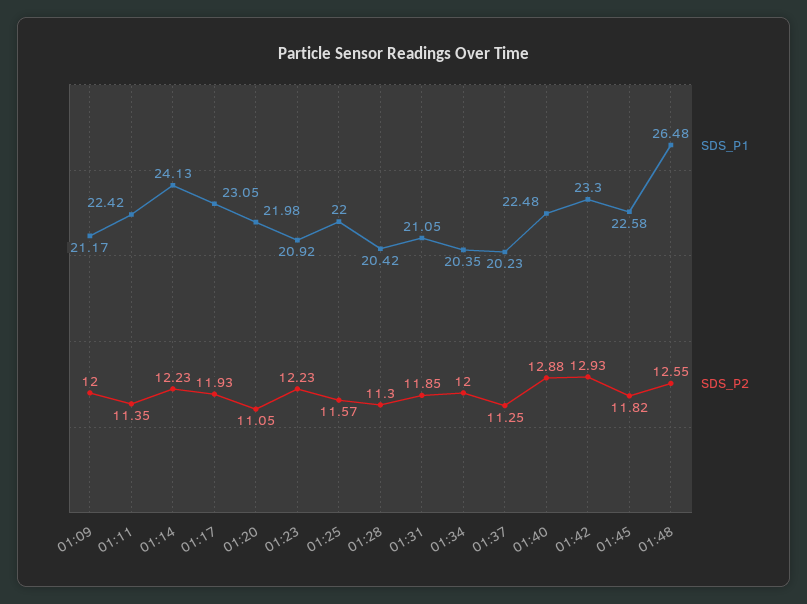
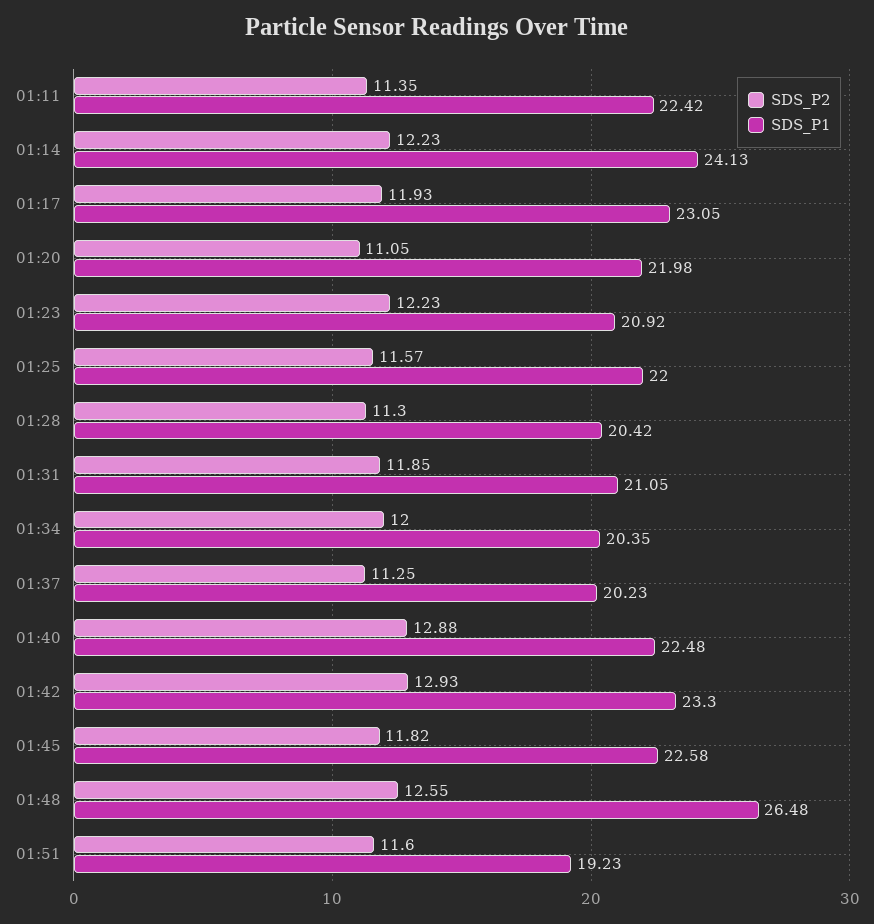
SDS_P1, 01:09: 21.17 -> none
SDS_P2, 01:09: 12 -> none
SDS_P2, 01:51: none -> 11.6
SDS_P1, 01:51: none -> 19.23

